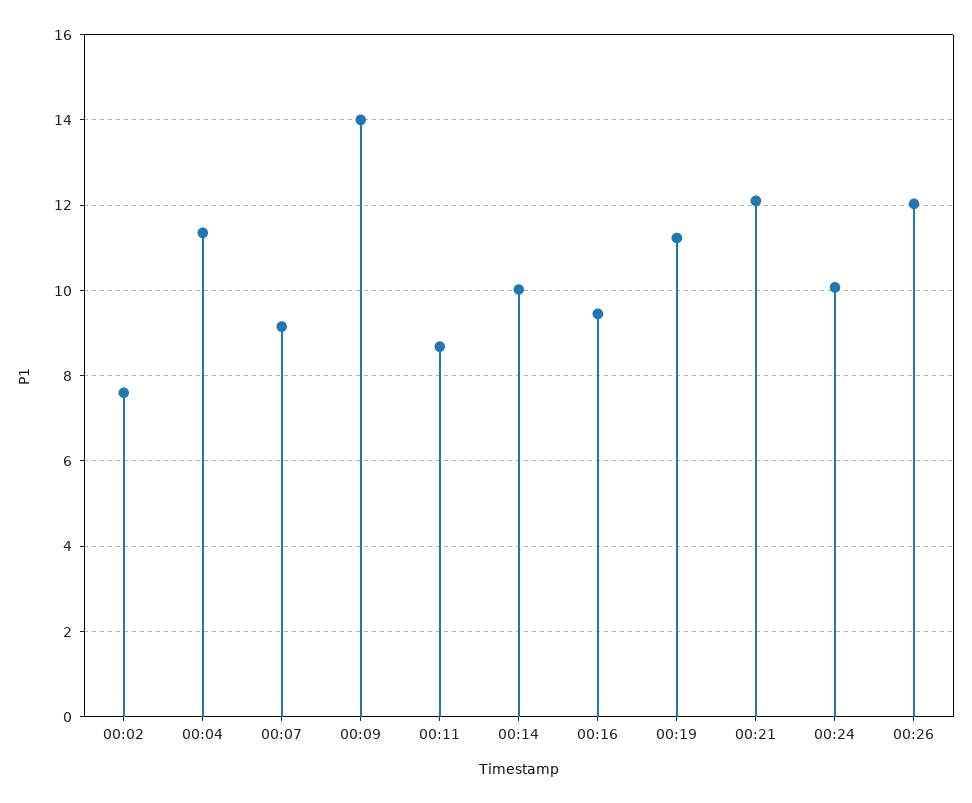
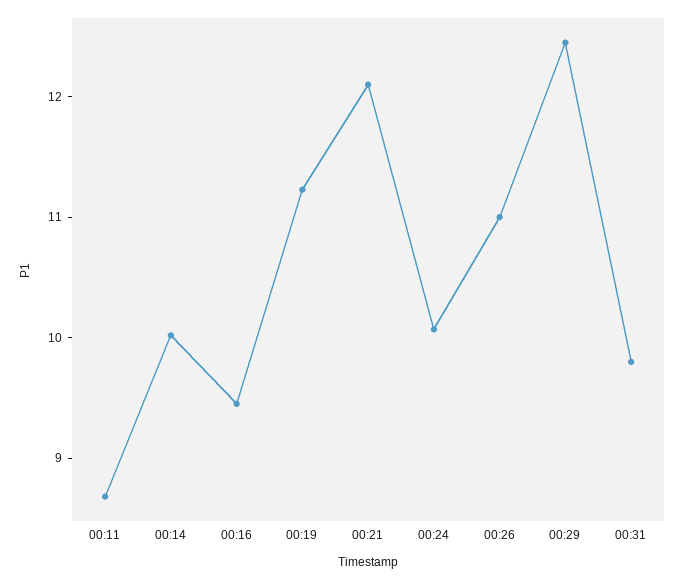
00:02: 7.6 -> none
00:04: 11.4 -> none
00:07: 9.2 -> none
00:09: 14 -> none
00:26: 12 -> 11
00:29: none -> 12.4
00:31: none -> 9.8

